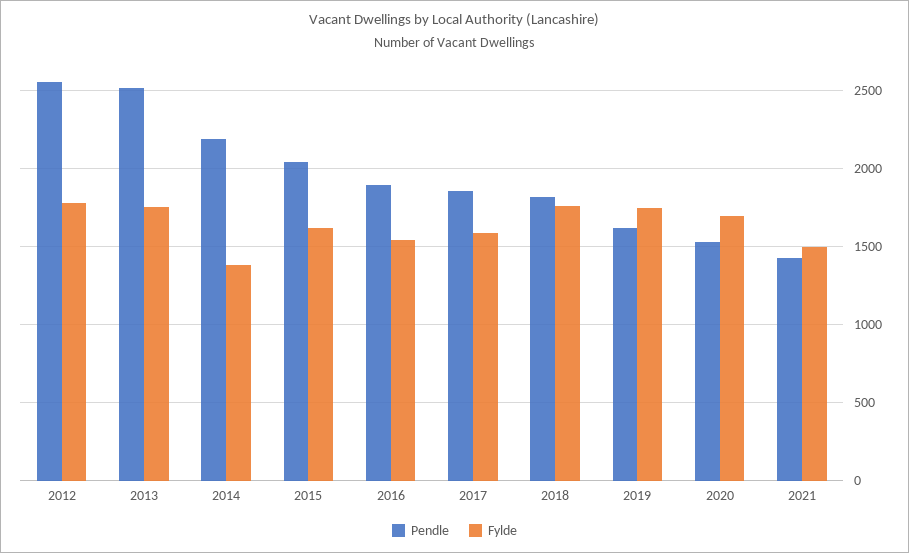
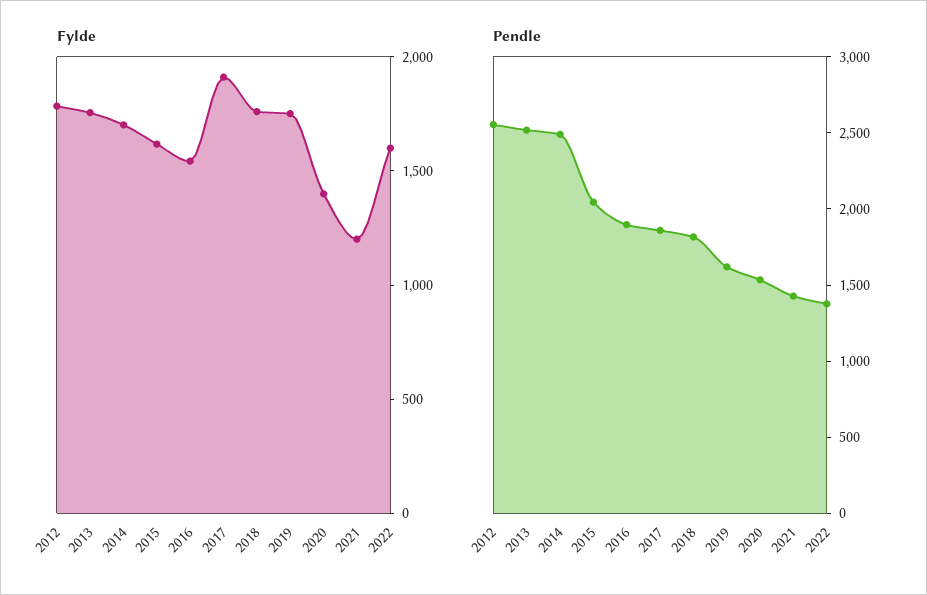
Pendle, 2014: 2200 -> 2500
Fylde, 2014: 1400 -> 1700
Fylde, 2017: 1600 -> 1900
Fylde, 2020: 1700 -> 1400
Fylde, 2021: 1500 -> 1200
Fylde, 2022: none -> 1600
Pendle, 2022: none -> 1400

